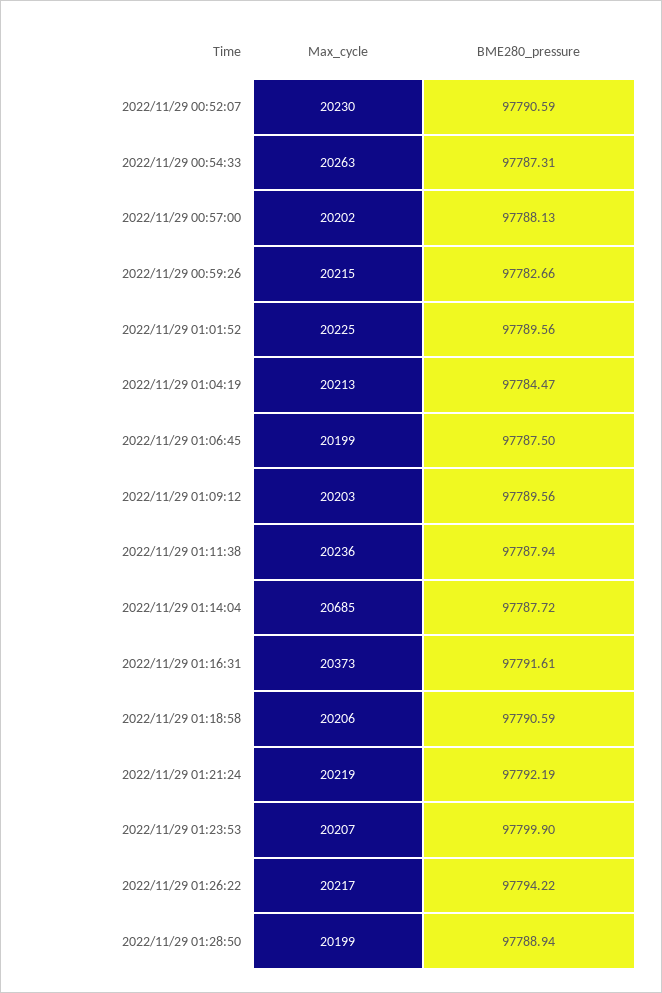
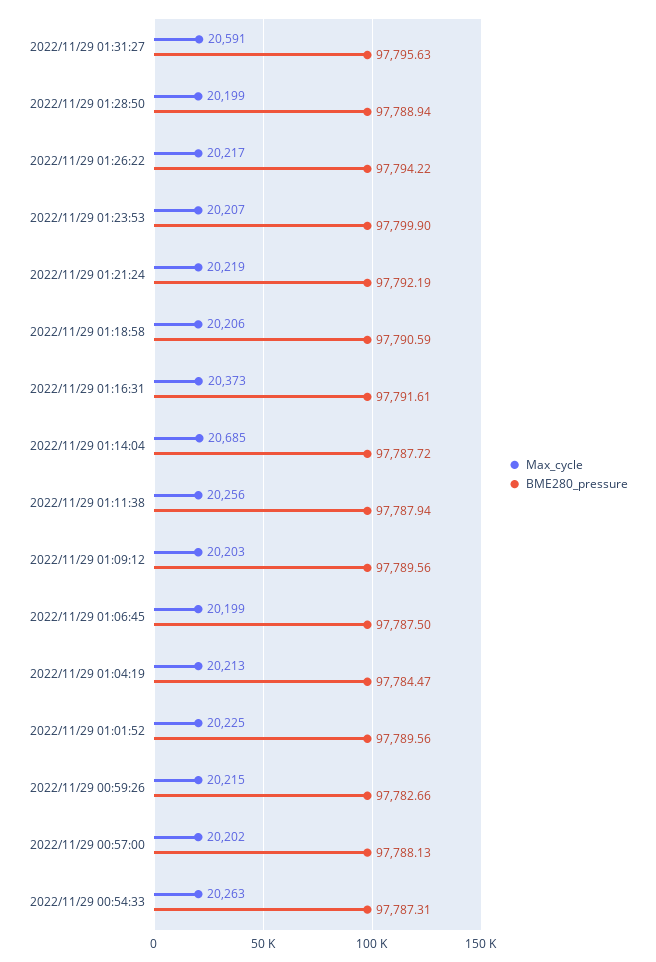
Max_cycle, 2022/11/29 00:52:07: 20230 -> none
BME280_pressure, 2022/11/29 00:52:07: 97790.59 -> none
Max_cycle, 2022/11/29 01:11:38: 20236 -> 20256
Max_cycle, 2022/11/29 01:31:27: none -> 20591
BME280_pressure, 2022/11/29 01:31:27: none -> 97795.63

